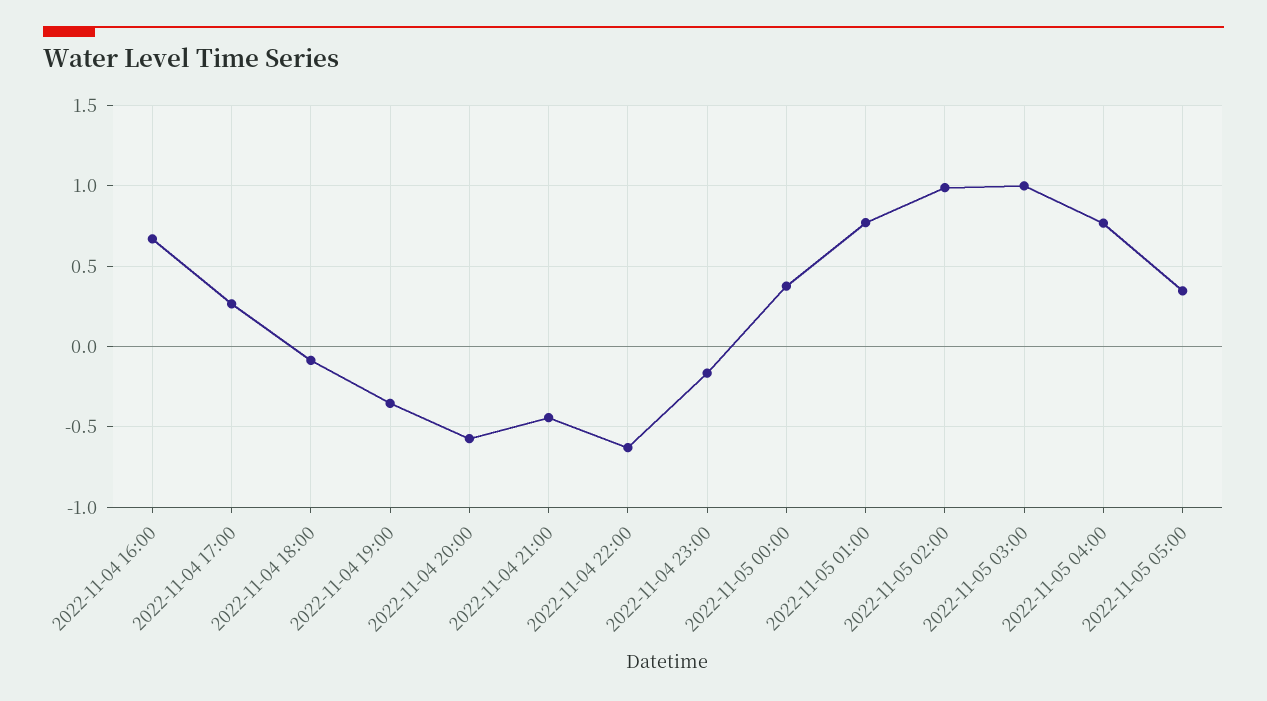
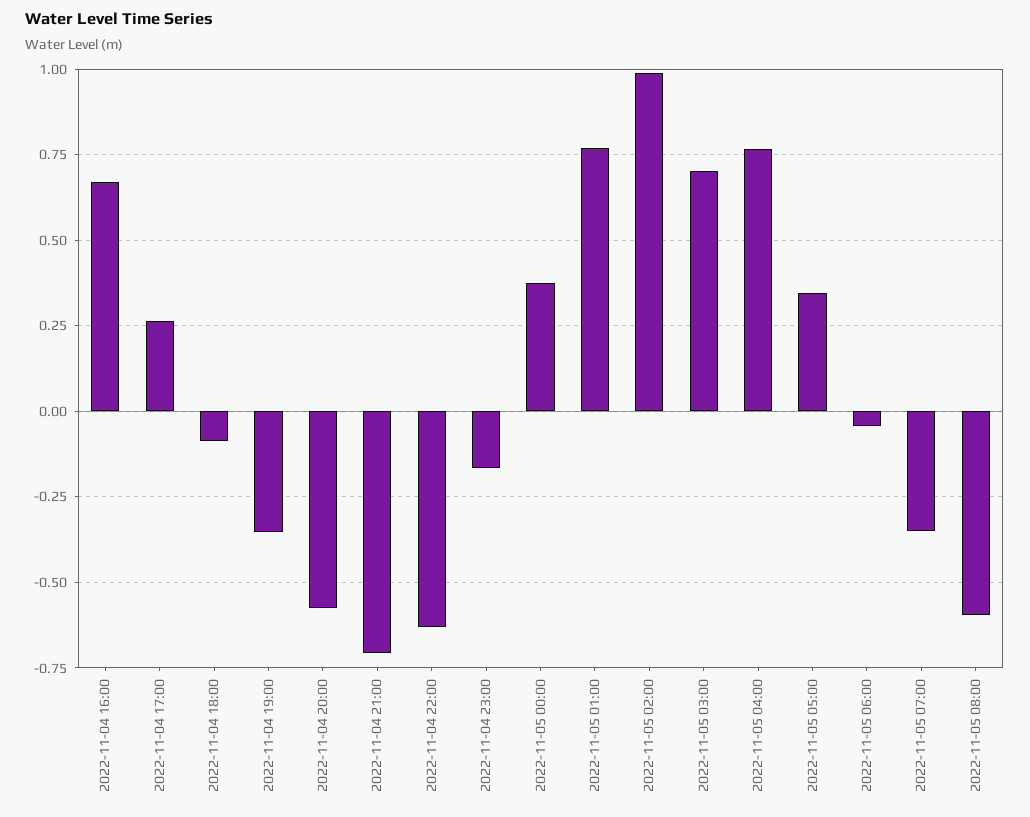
2022-11-04 21:00: -0.45 -> -0.7
2022-11-05 03:00: 1 -> 0.7
2022-11-05 06:00: none -> -0.05
2022-11-05 07:00: none -> -0.35
2022-11-05 08:00: none -> -0.6

